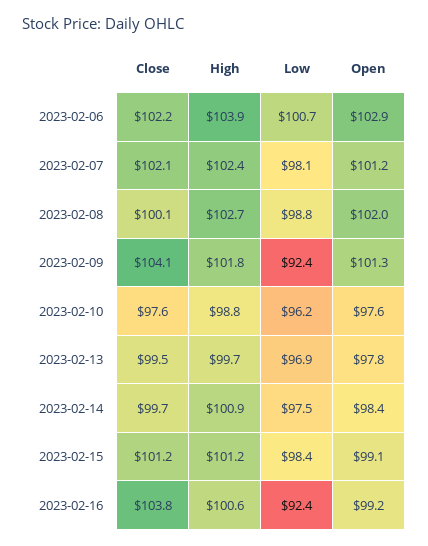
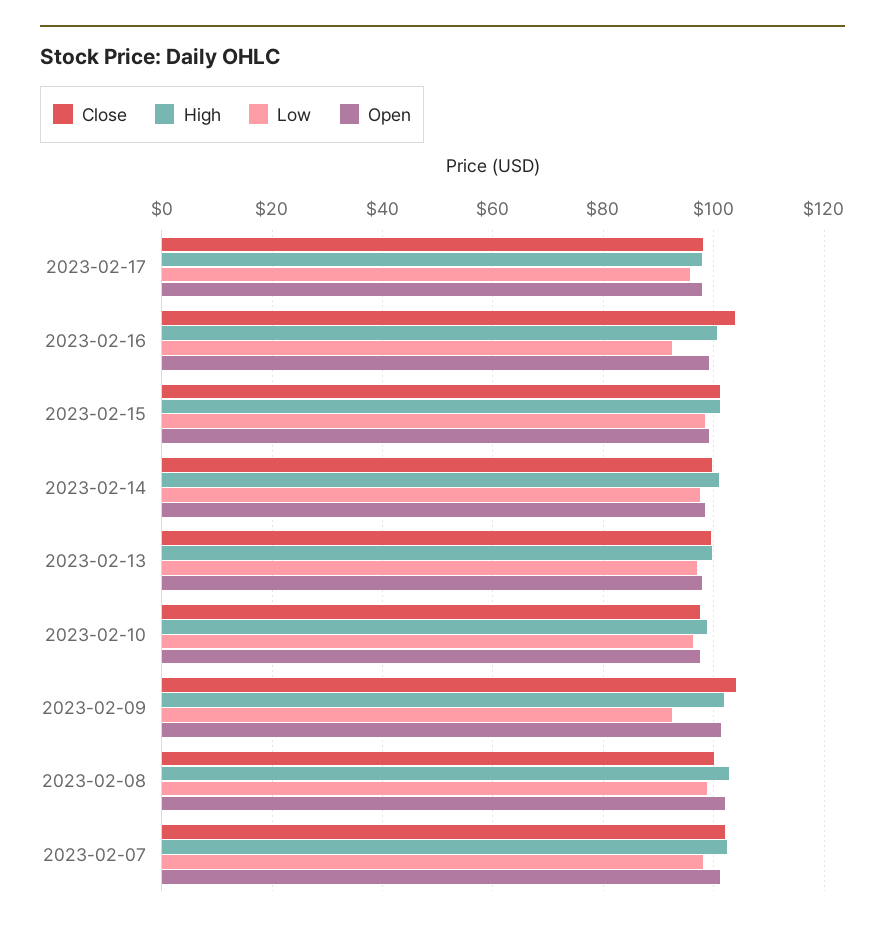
Close, 2023-02-06: 102.2 -> none
High, 2023-02-06: 103.9 -> none
Low, 2023-02-06: 100.7 -> none
Open, 2023-02-06: 102.9 -> none
Close, 2023-02-17: none -> 98
High, 2023-02-17: none -> 98
Low, 2023-02-17: none -> 96
Open, 2023-02-17: none -> 98

